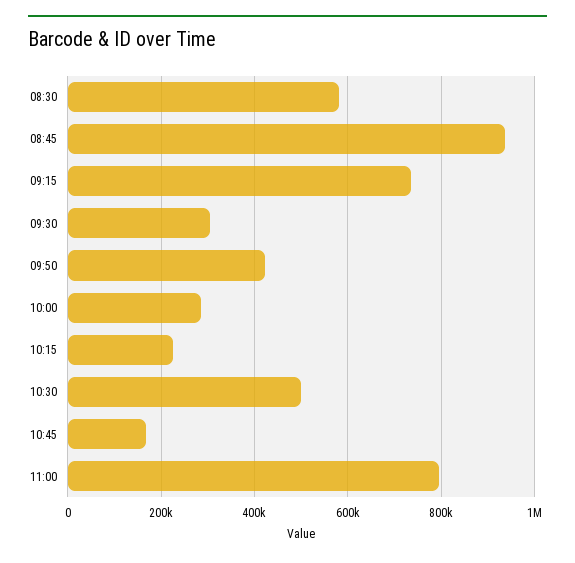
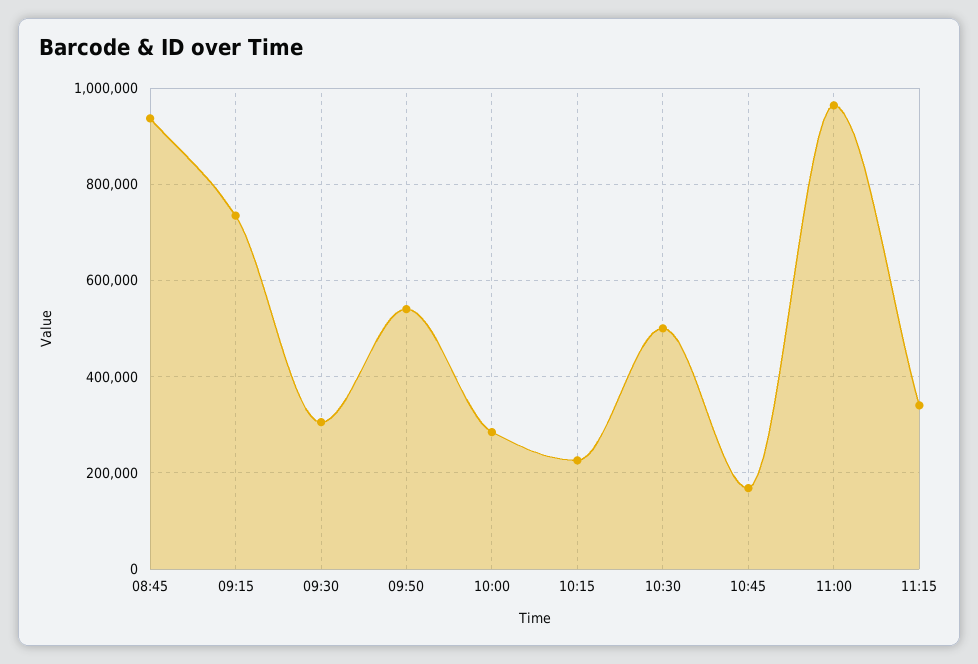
08:30: 580000 -> none
09:50: 420000 -> 540000
11:00: 800000 -> 960000
11:15: none -> 340000

